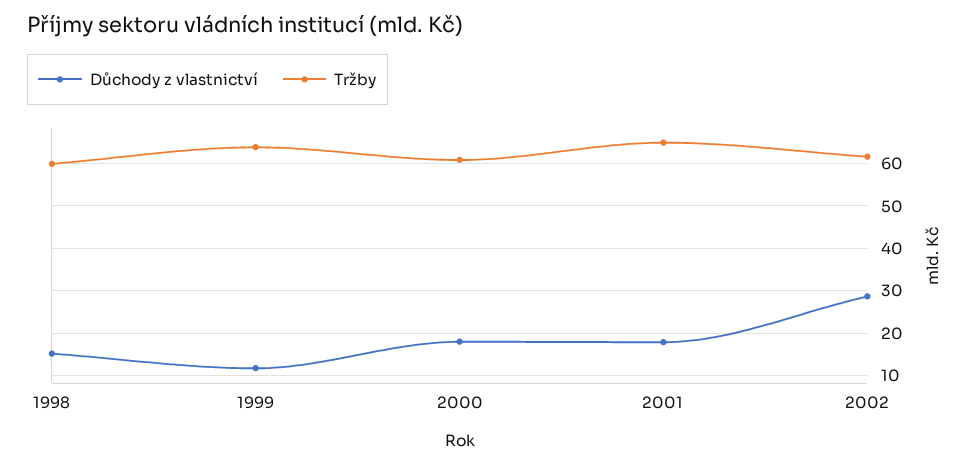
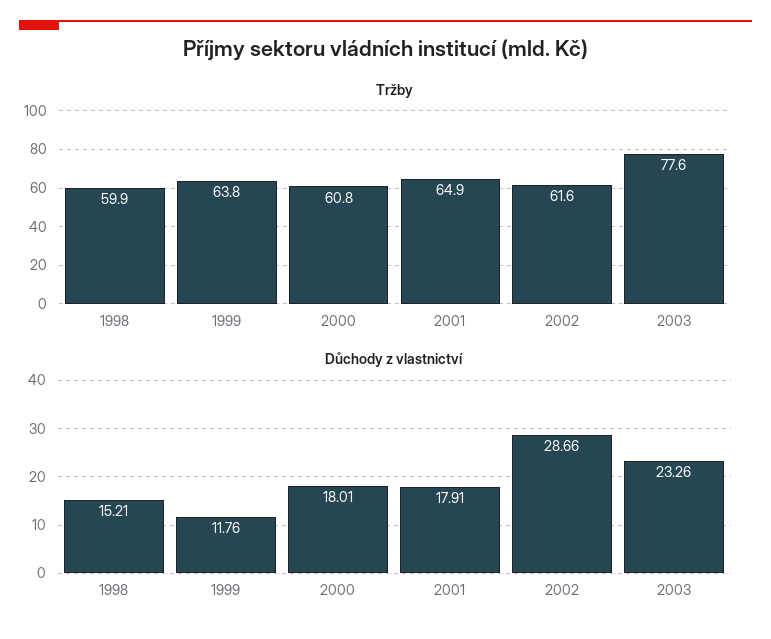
Tržby, 2003: none -> 77.6
Důchody z vlastnictví, 2003: none -> 23.26

